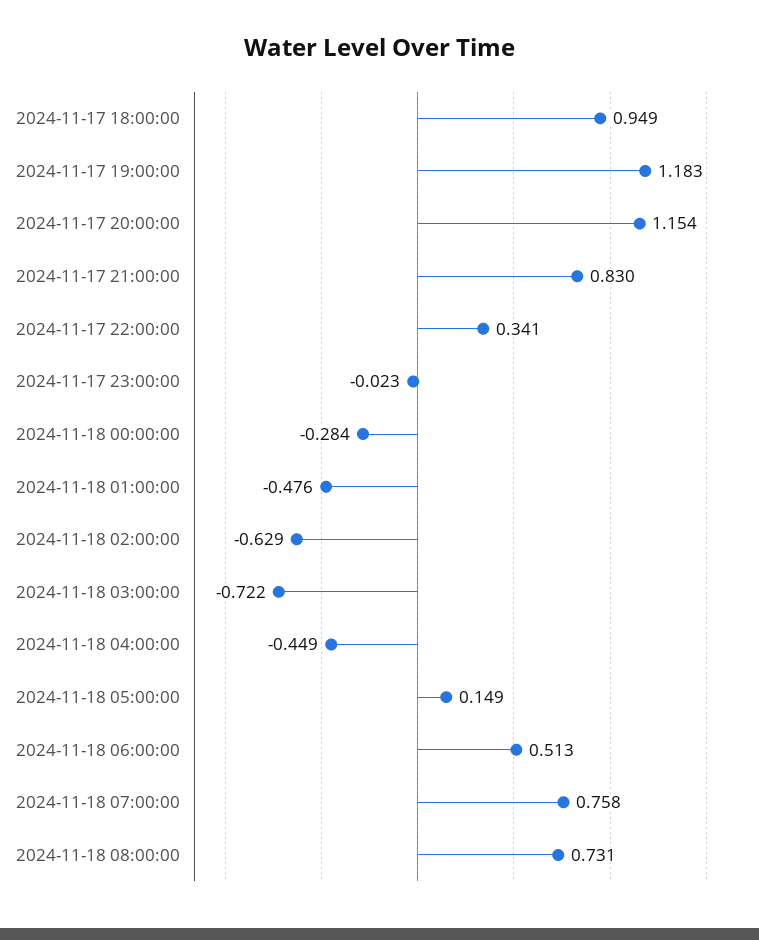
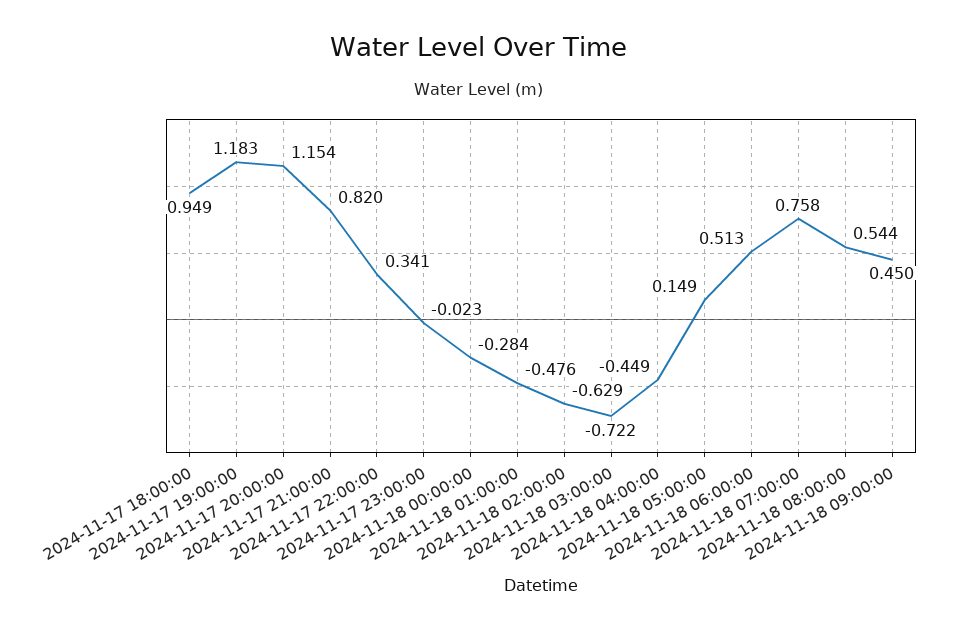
2024-11-17 21:00:00: 0.83 -> 0.82
2024-11-18 08:00:00: 0.731 -> 0.544
2024-11-18 09:00:00: none -> 0.45

